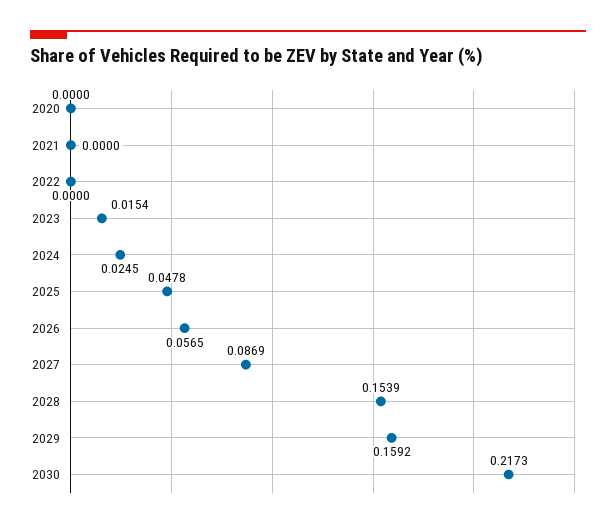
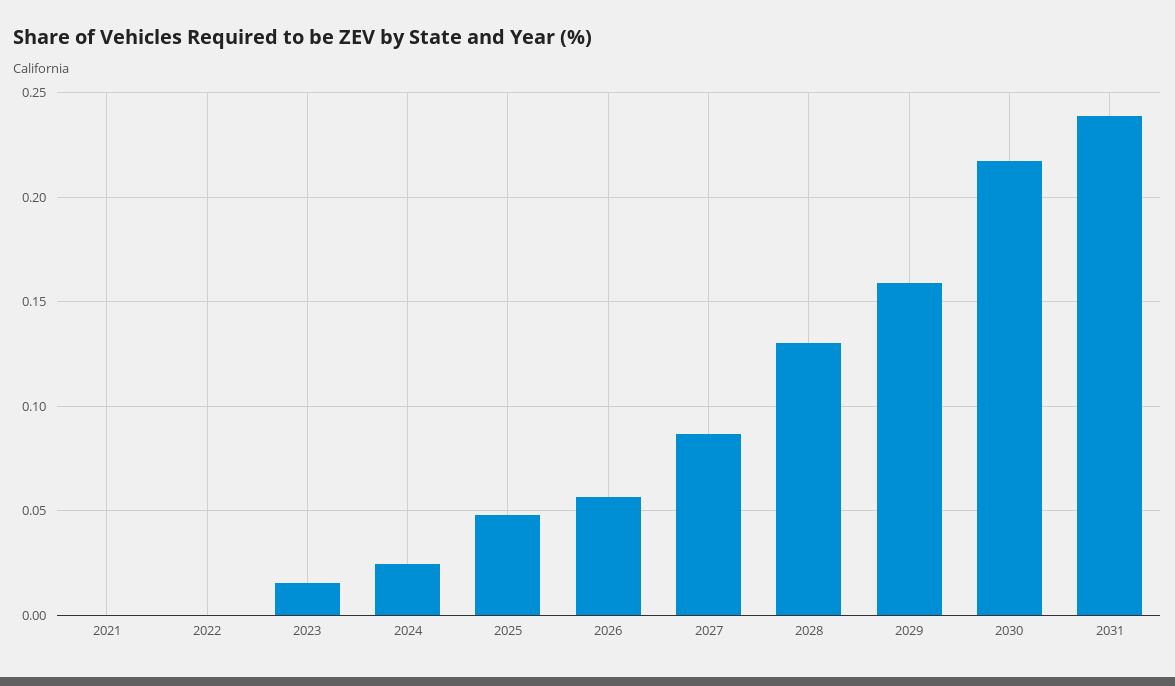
2020: 0 -> none
2028: 0.1539 -> 0.13
2031: none -> 0.24

